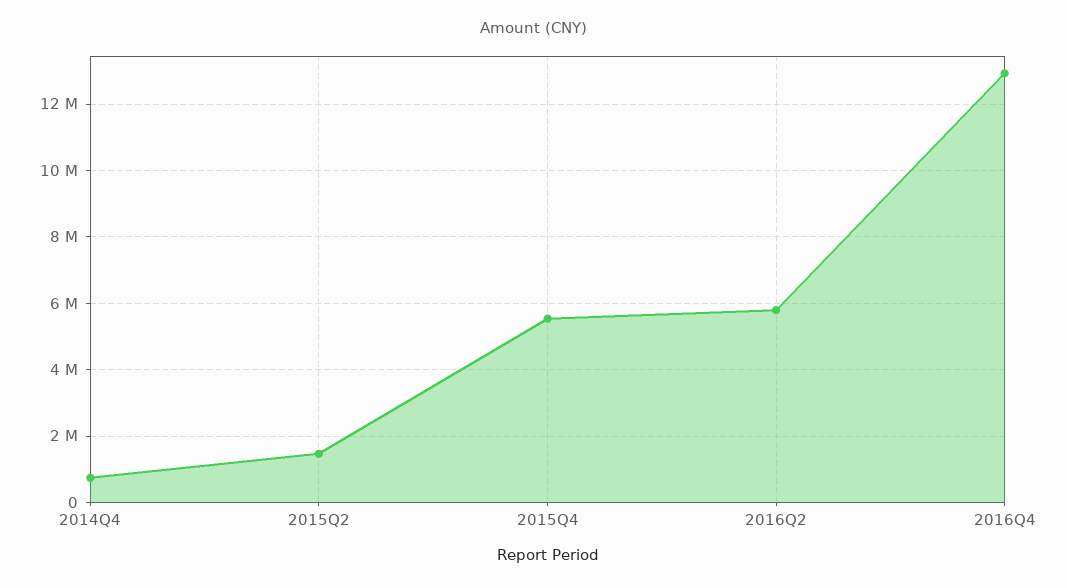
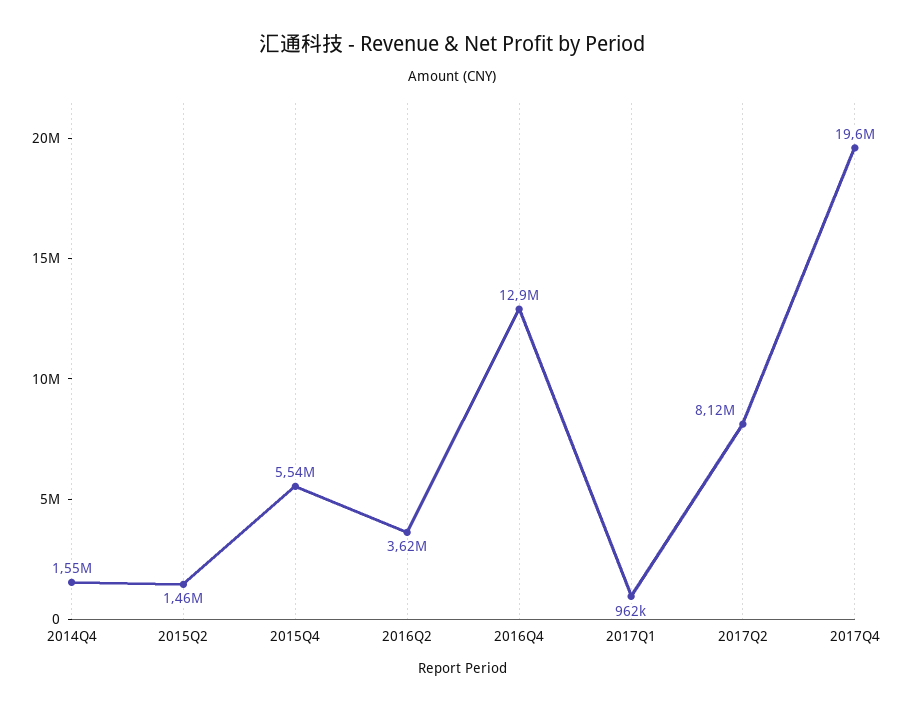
2014Q4: 800000 -> 1550000
2016Q2: 5800000 -> 3620000
2017Q1: none -> 962000
2017Q2: none -> 8120000
2017Q4: none -> 19600000

